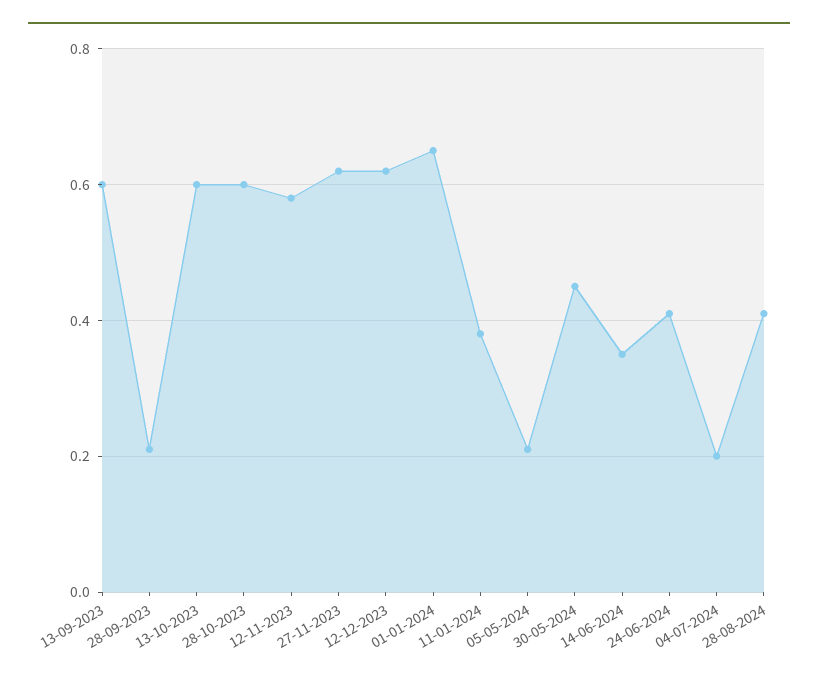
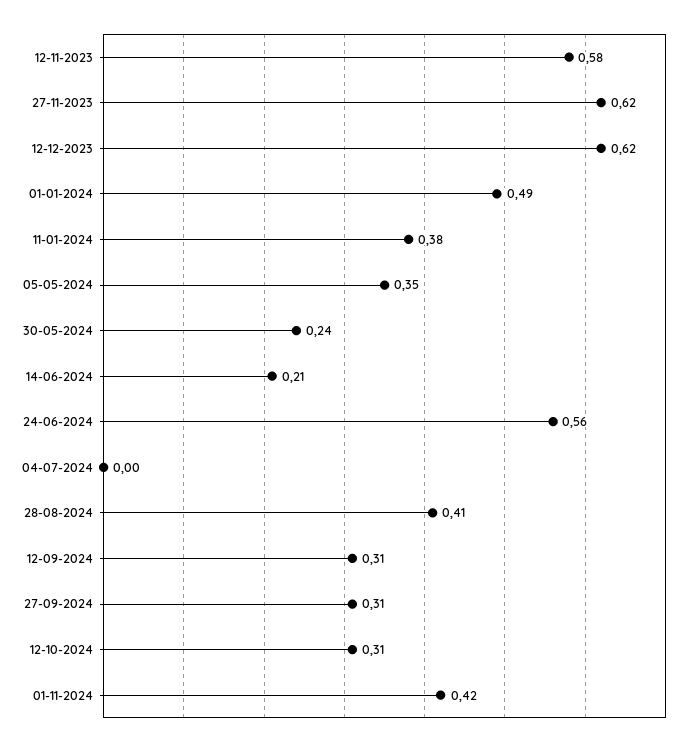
13-09-2023: 0.6 -> none
28-09-2023: 0.2 -> none
13-10-2023: 0.6 -> none
28-10-2023: 0.6 -> none
01-01-2024: 0.65 -> 0.49
05-05-2024: 0.2 -> 0.35
30-05-2024: 0.45 -> 0.24
14-06-2024: 0.35 -> 0.21
24-06-2024: 0.4 -> 0.56
04-07-2024: 0.2 -> 0
12-09-2024: none -> 0.31
27-09-2024: none -> 0.31
12-10-2024: none -> 0.31
01-11-2024: none -> 0.42

